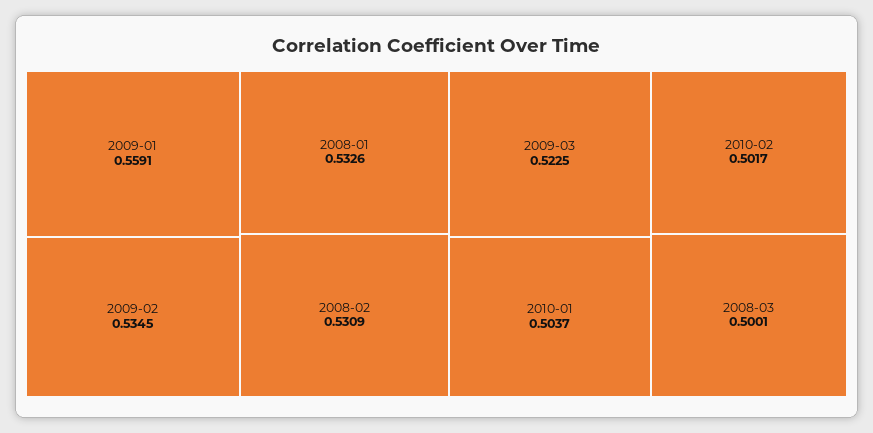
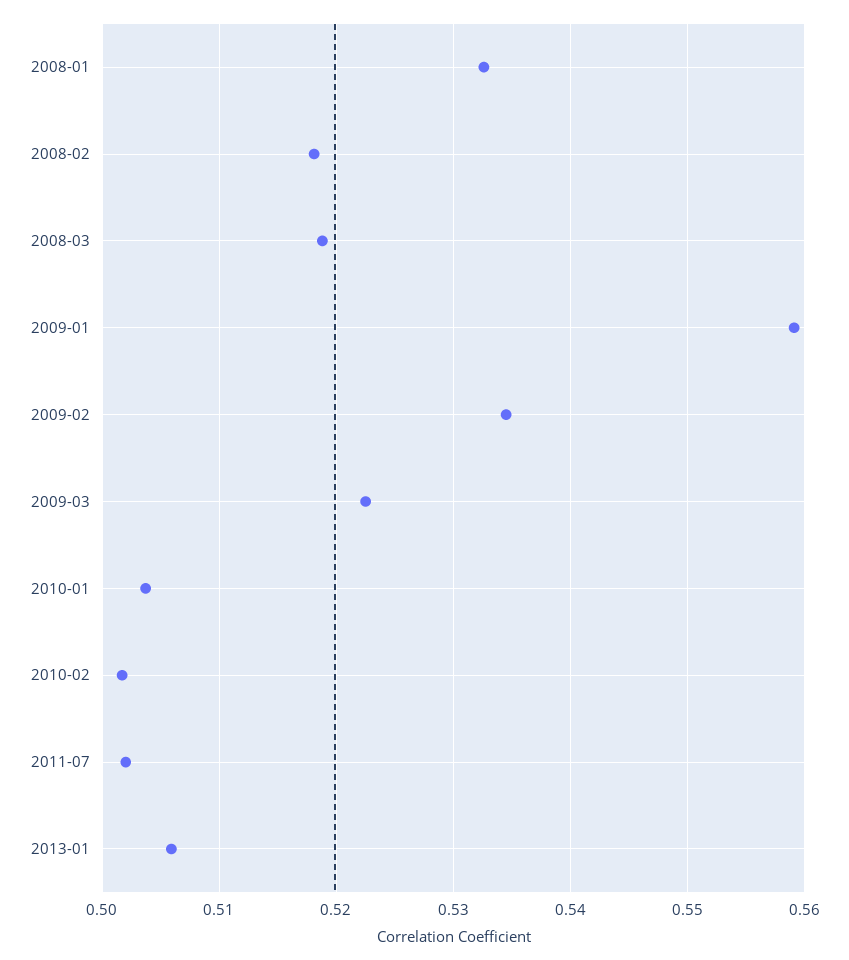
2008-02: 0.5309 -> 0.518
2008-03: 0.5001 -> 0.519
2011-07: none -> 0.502
2013-01: none -> 0.506

